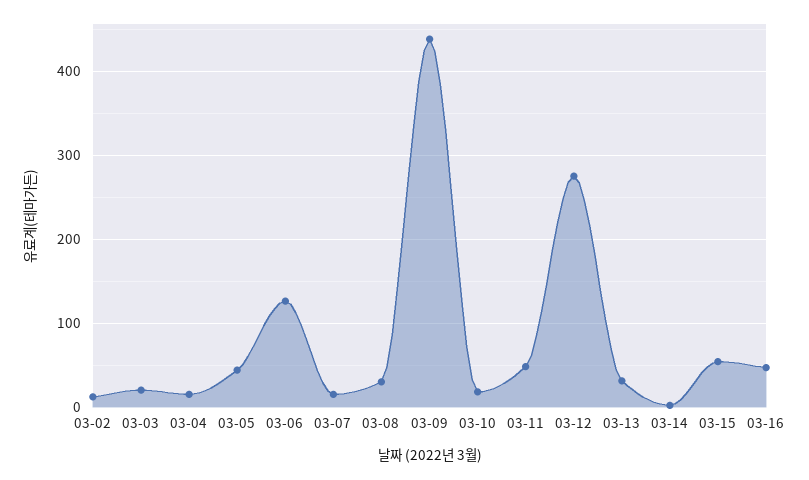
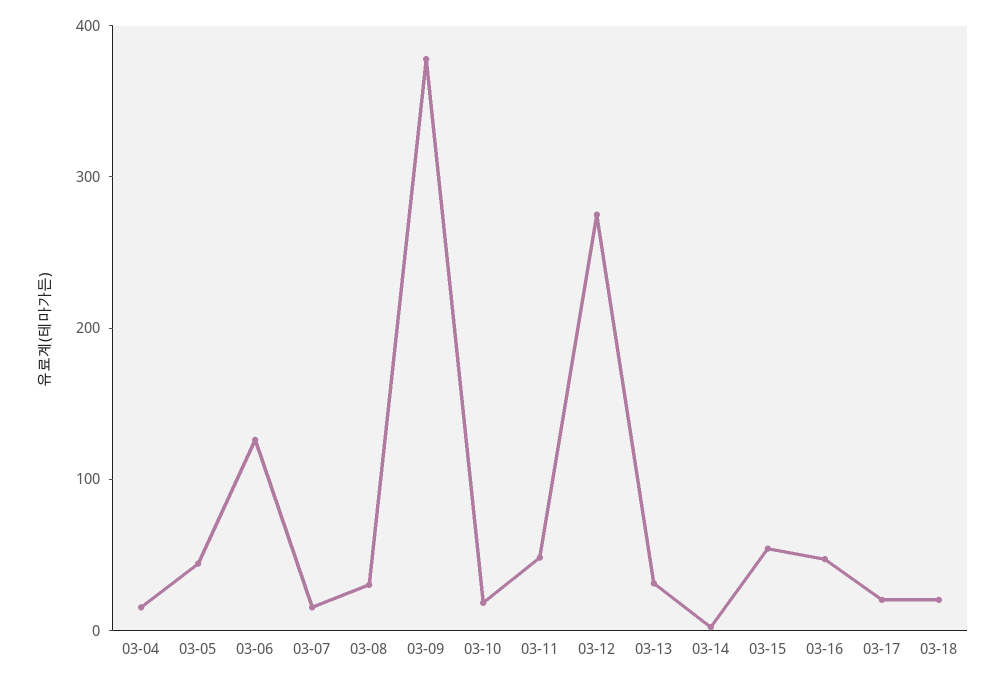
03-02: 10 -> none
03-03: 20 -> none
03-09: 440 -> 380
03-17: none -> 20
03-18: none -> 20

